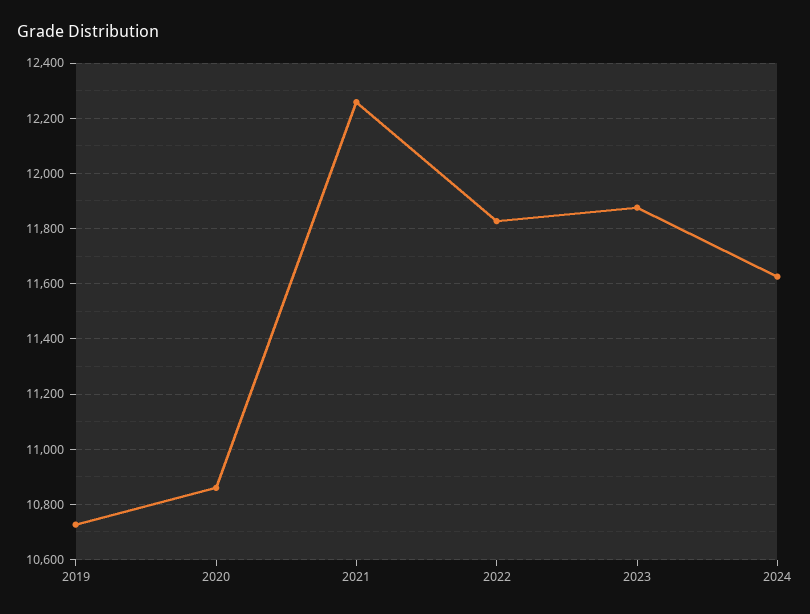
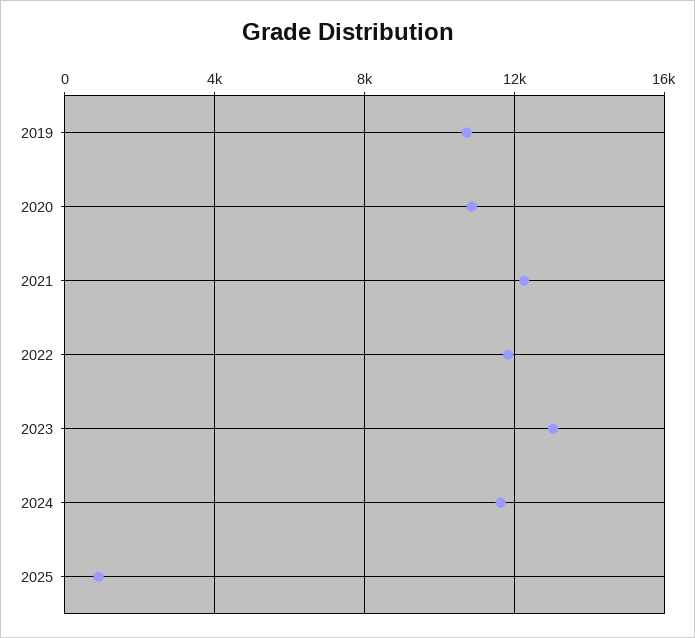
2023: 11875 -> 13000
2025: none -> 1000

